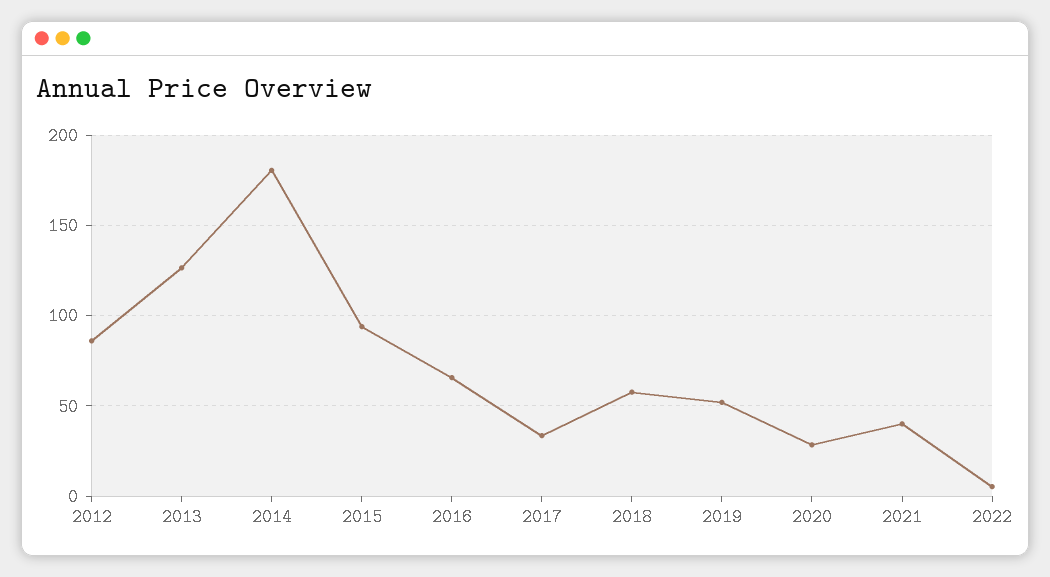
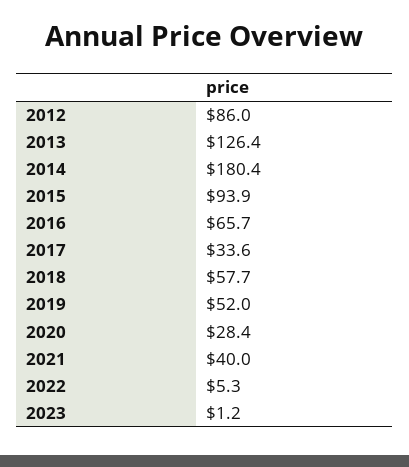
2023: none -> 1.2

